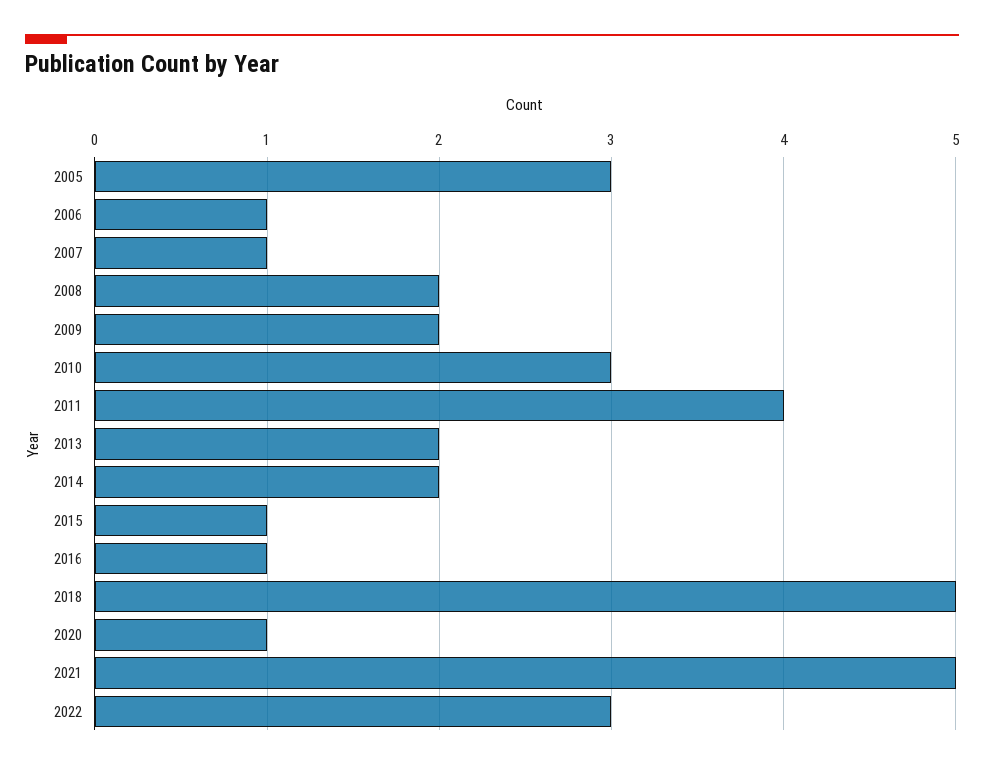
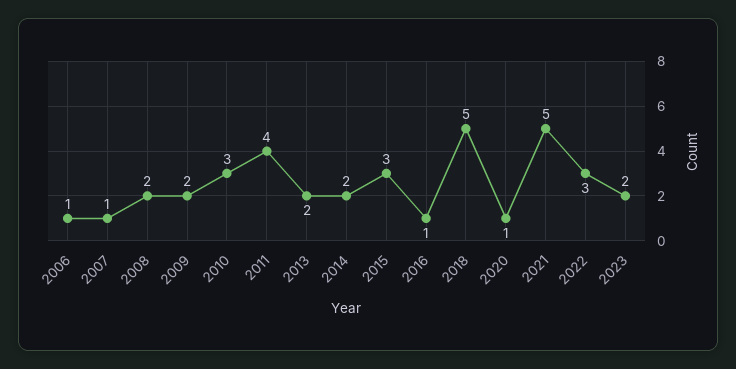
2005: 3 -> none
2015: 1 -> 3
2023: none -> 2

